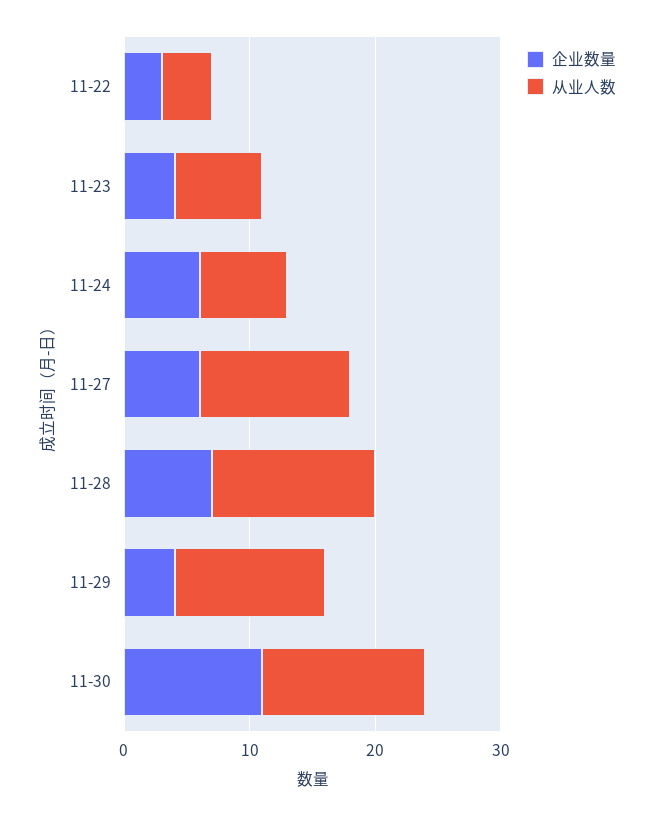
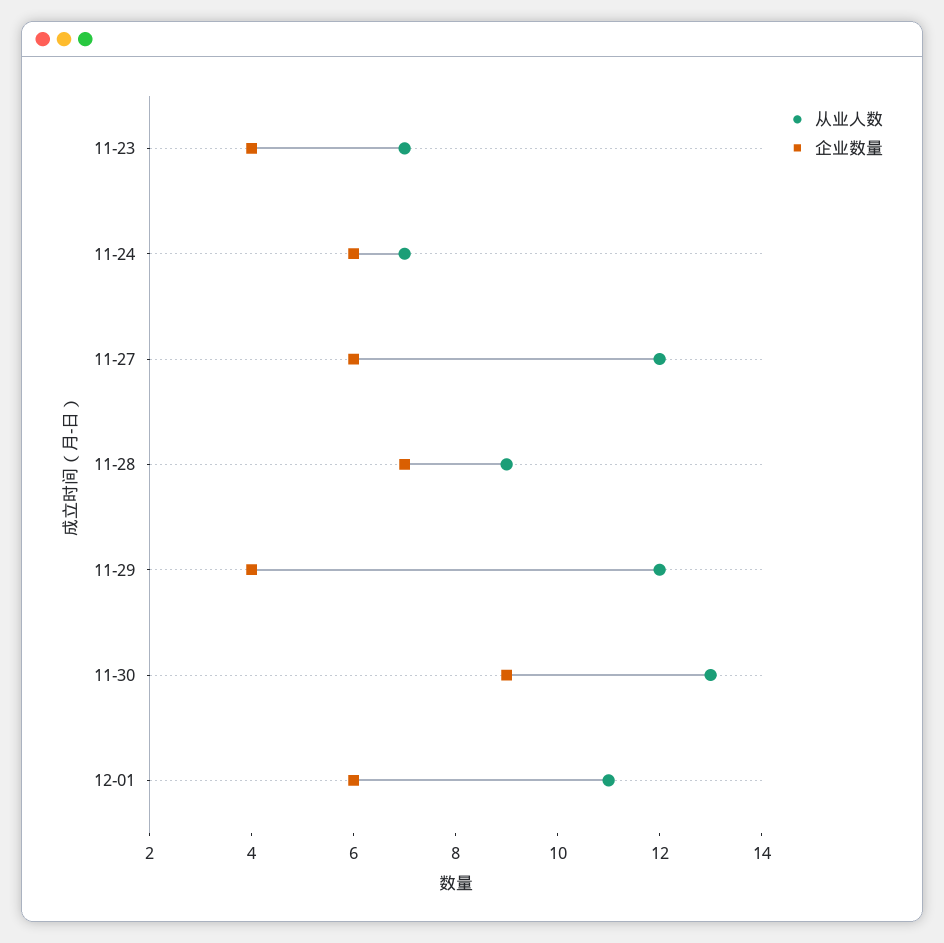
企业数量, 11-22: 3 -> none
从业人数, 11-22: 4 -> none
从业人数, 11-28: 13 -> 9
企业数量, 11-30: 11 -> 9
从业人数, 12-01: none -> 11
企业数量, 12-01: none -> 6

